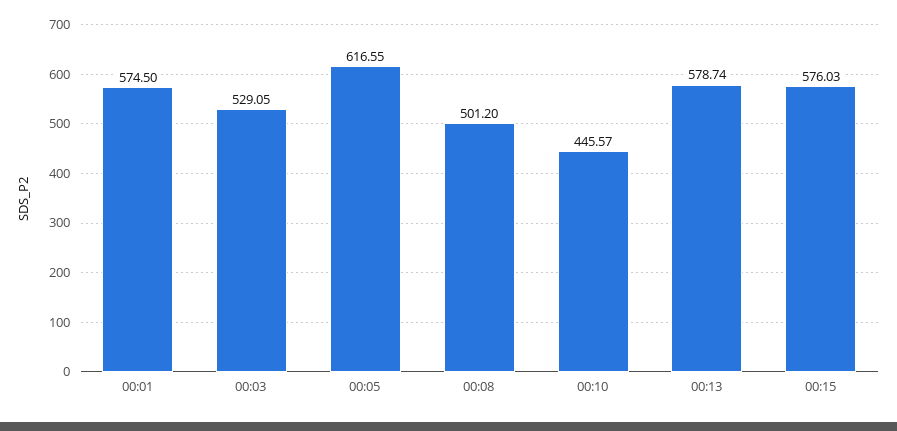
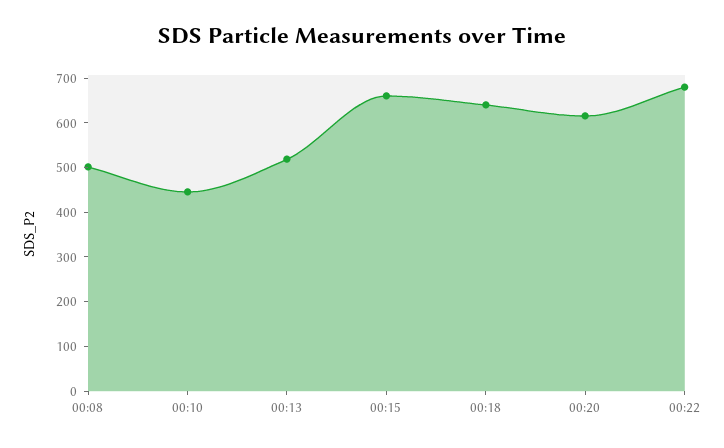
00:01: 574.5 -> none
00:03: 529.05 -> none
00:05: 616.55 -> none
00:13: 578.74 -> 520
00:15: 576.03 -> 660
00:18: none -> 640
00:20: none -> 620
00:22: none -> 680

